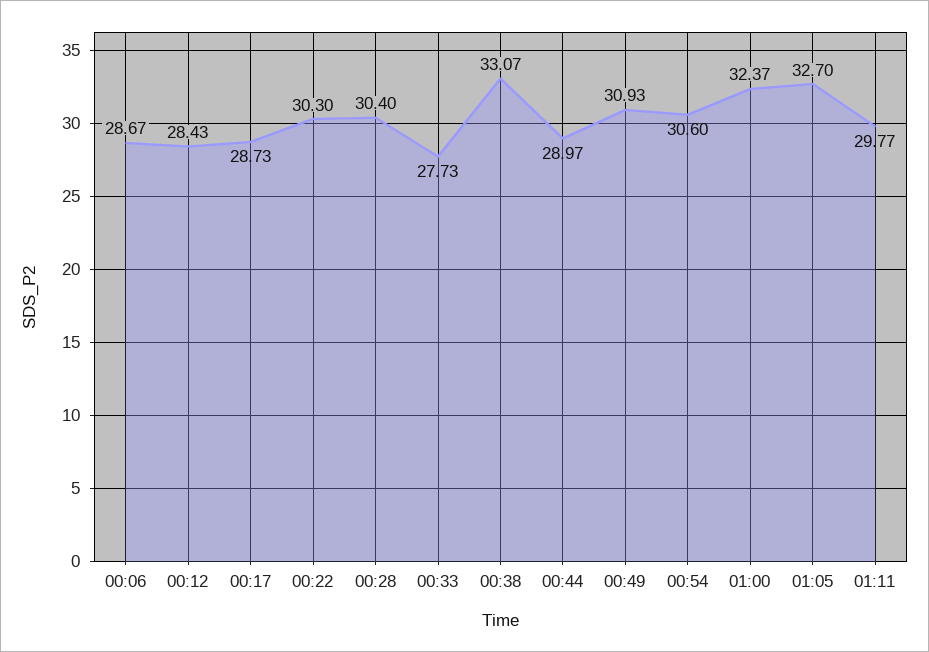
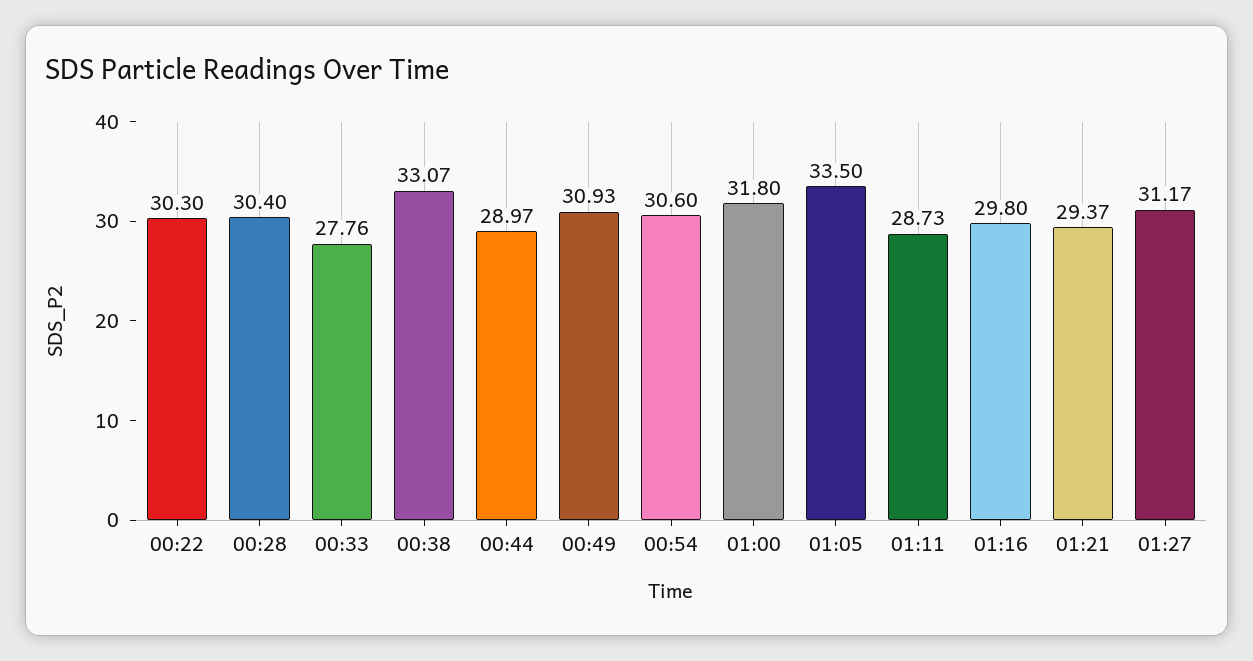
00:06: 28.67 -> none
00:12: 28.43 -> none
00:17: 28.73 -> none
00:33: 27.73 -> 27.76
01:00: 32.37 -> 31.8
01:05: 32.7 -> 33.5
01:11: 29.77 -> 28.73
01:16: none -> 29.8
01:21: none -> 29.37
01:27: none -> 31.17

